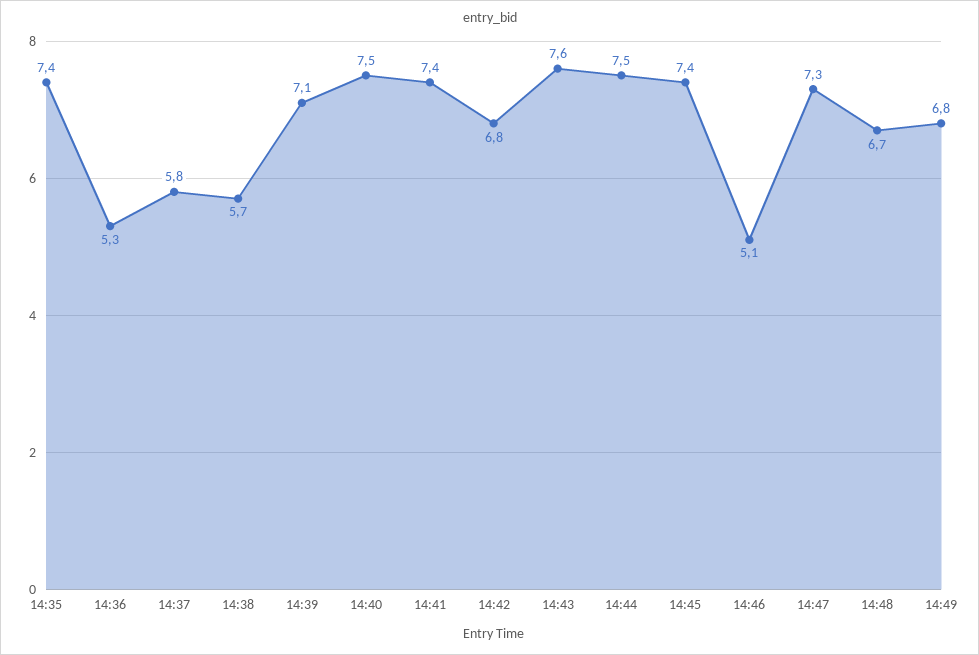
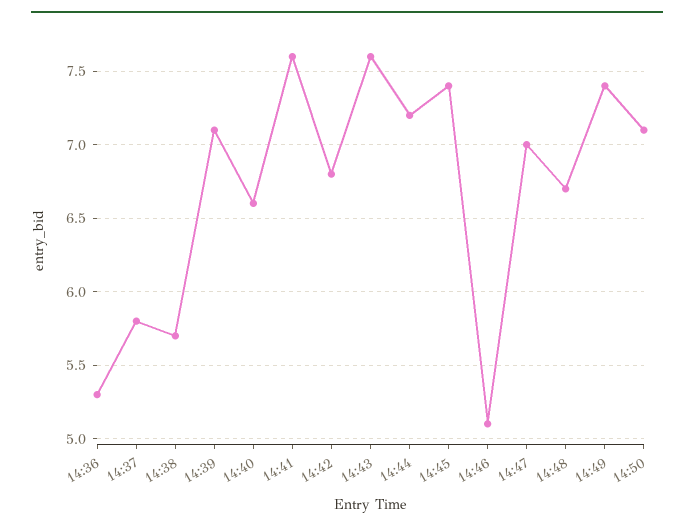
14:35: 7.4 -> none
14:40: 7.5 -> 6.6
14:41: 7.4 -> 7.6
14:44: 7.5 -> 7.2
14:47: 7.3 -> 7
14:49: 6.8 -> 7.4
14:50: none -> 7.1

